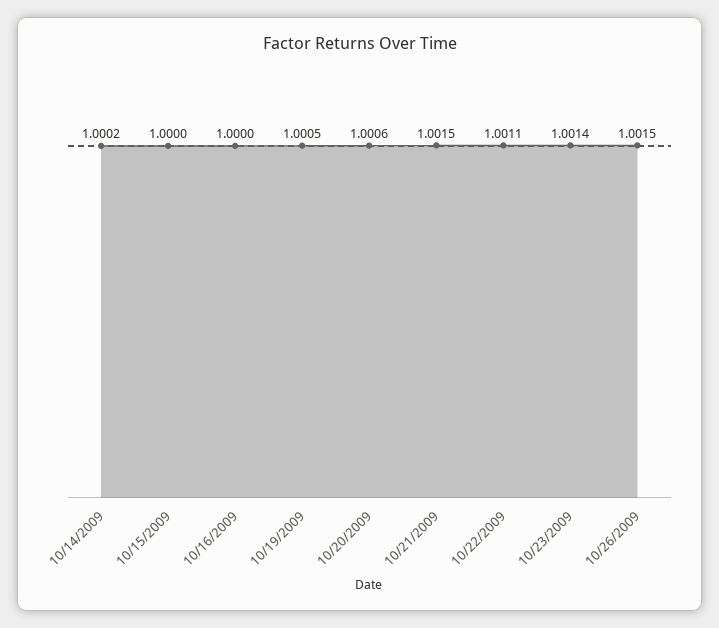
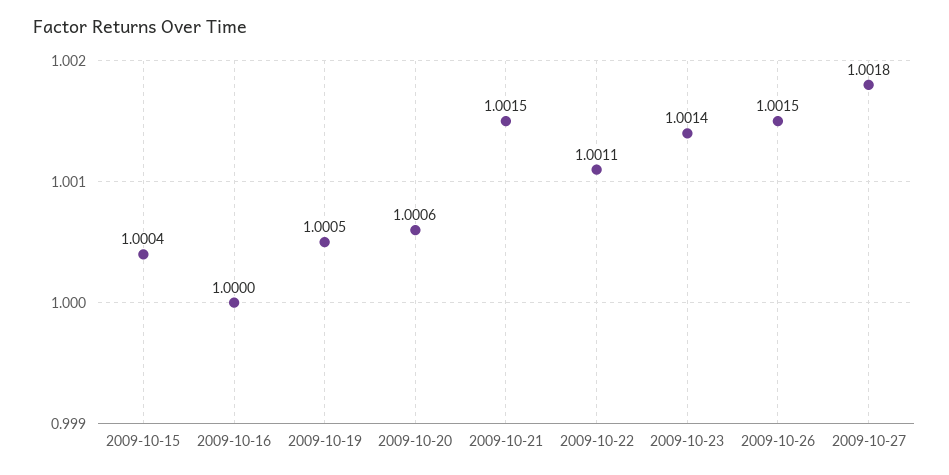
10/14/2009: 1.0002 -> none
10/15/2009: 1 -> 1.0004
2009-10-27: none -> 1.0018

